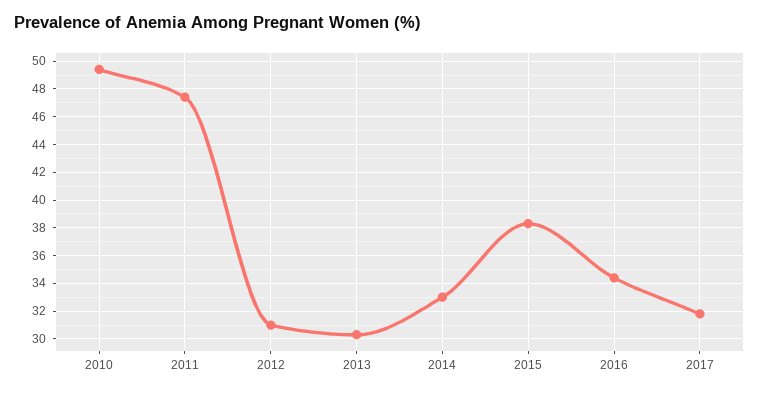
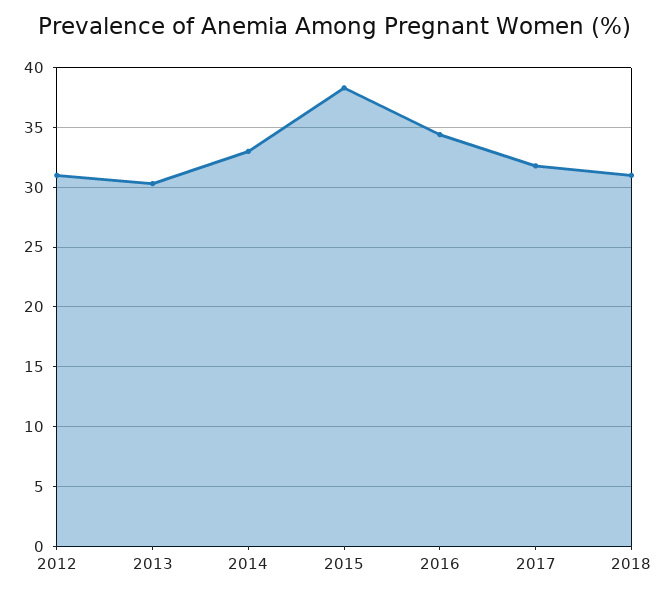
2010: 49.5 -> none
2011: 47.5 -> none
2018: none -> 31

